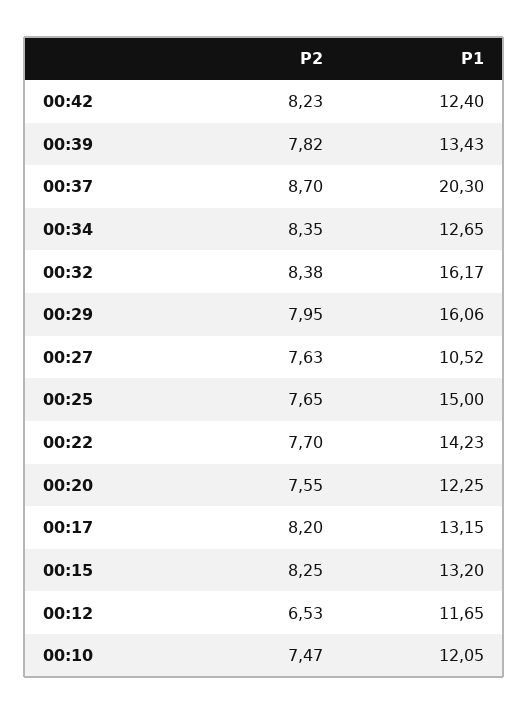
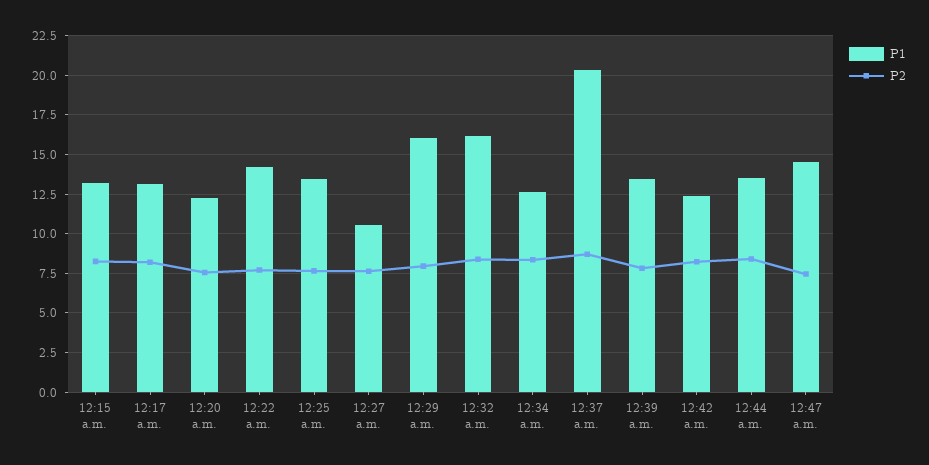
P1, 00:25: 15 -> 13.5
P2, 00:12: 6.53 -> none
P1, 00:12: 11.65 -> none
P2, 00:10: 7.47 -> none
P1, 00:10: 12.05 -> none
P1, 12:44 a.m.: none -> 13.5
P2, 12:44 a.m.: none -> 8.5
P1, 12:47 a.m.: none -> 14.5
P2, 12:47 a.m.: none -> 7.5

